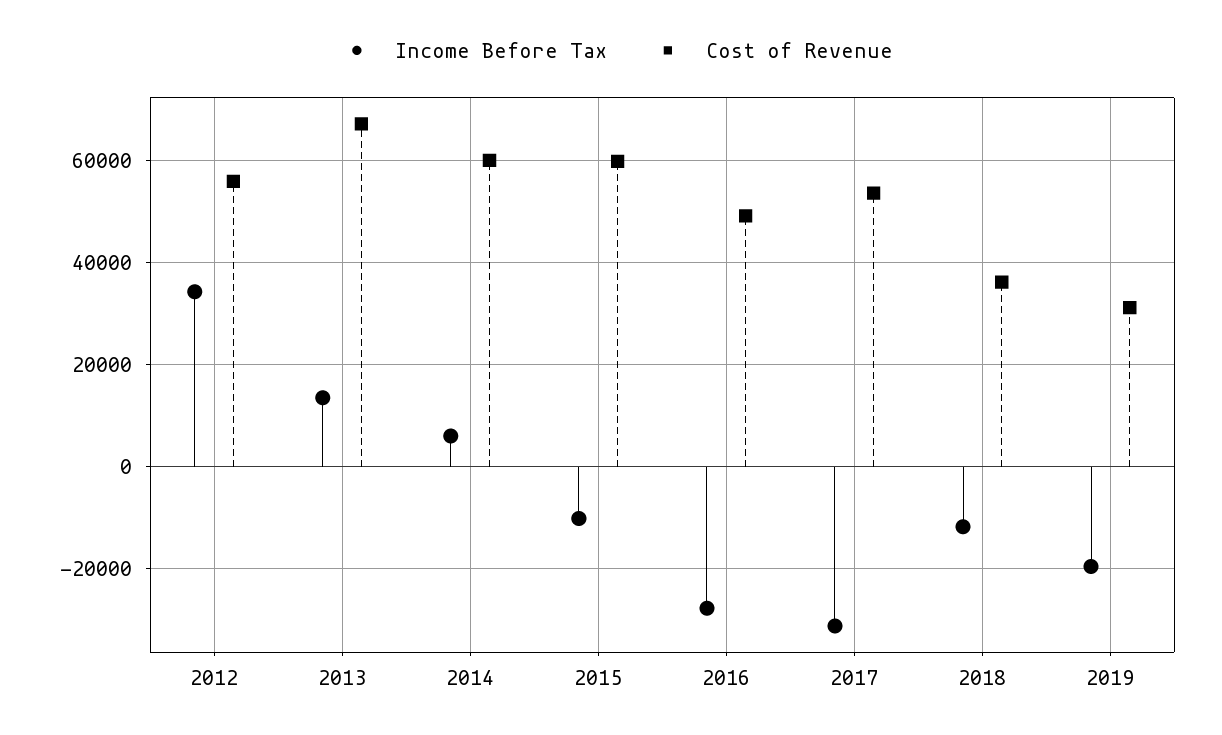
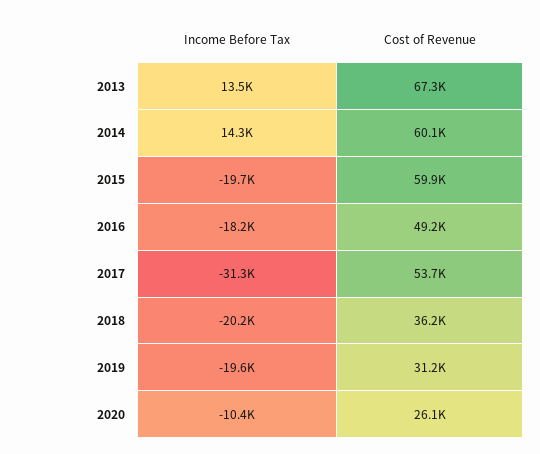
Income Before Tax, 2012: 34000 -> none
Cost of Revenue, 2012: 56000 -> none
Income Before Tax, 2014: 6000 -> 14300
Income Before Tax, 2015: -10000 -> -19700
Income Before Tax, 2016: -28000 -> -18200
Income Before Tax, 2018: -12000 -> -20200
Income Before Tax, 2020: none -> -10400
Cost of Revenue, 2020: none -> 26100

